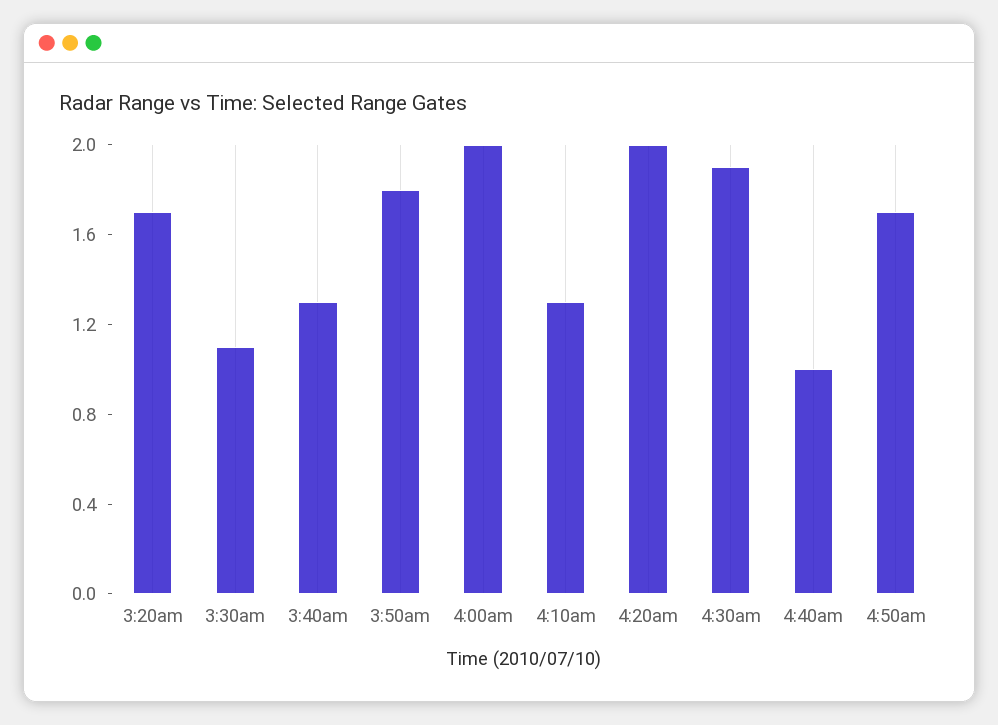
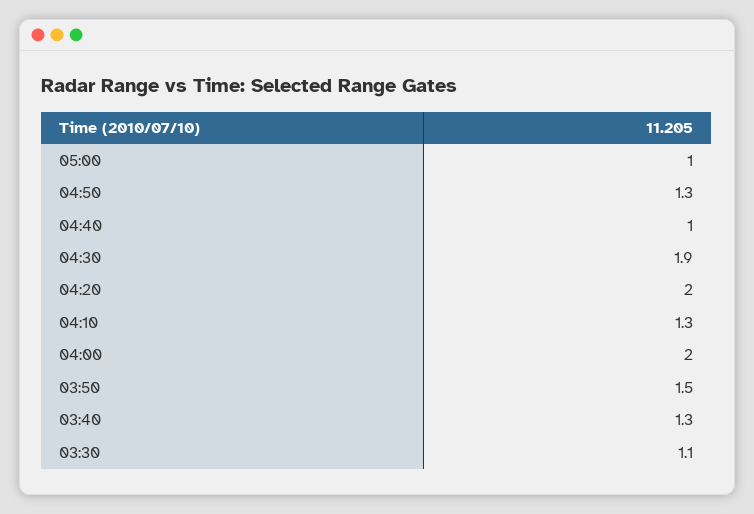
3:20am: 1.7 -> none
3:50am: 1.8 -> 1.5
4:50am: 1.7 -> 1.3
05:00: none -> 1

